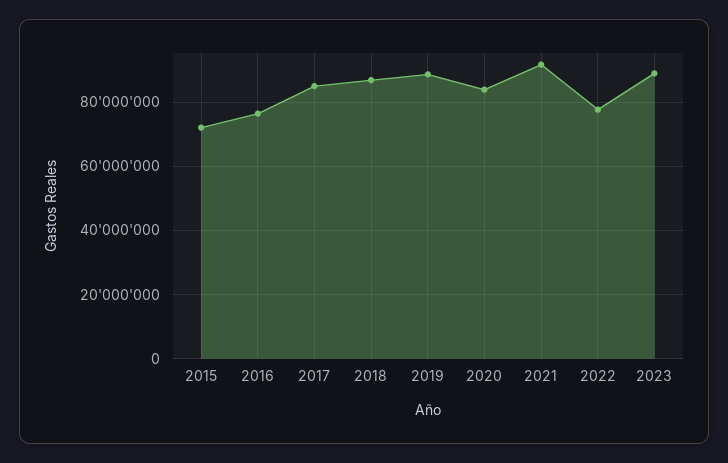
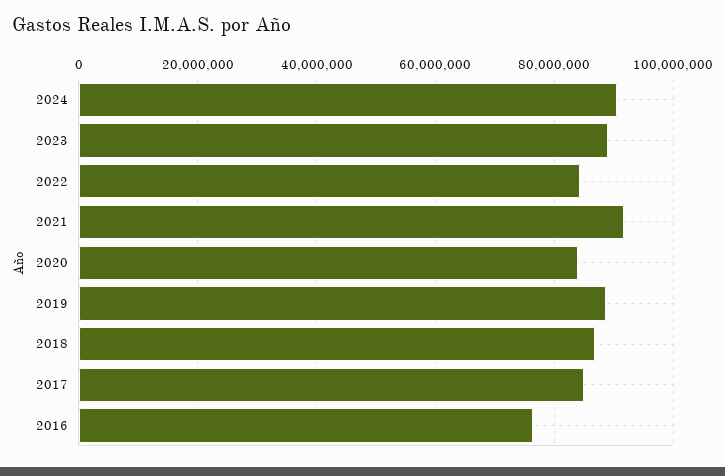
2015: 72000000 -> none
2022: 78000000 -> 84000000
2024: none -> 90000000

